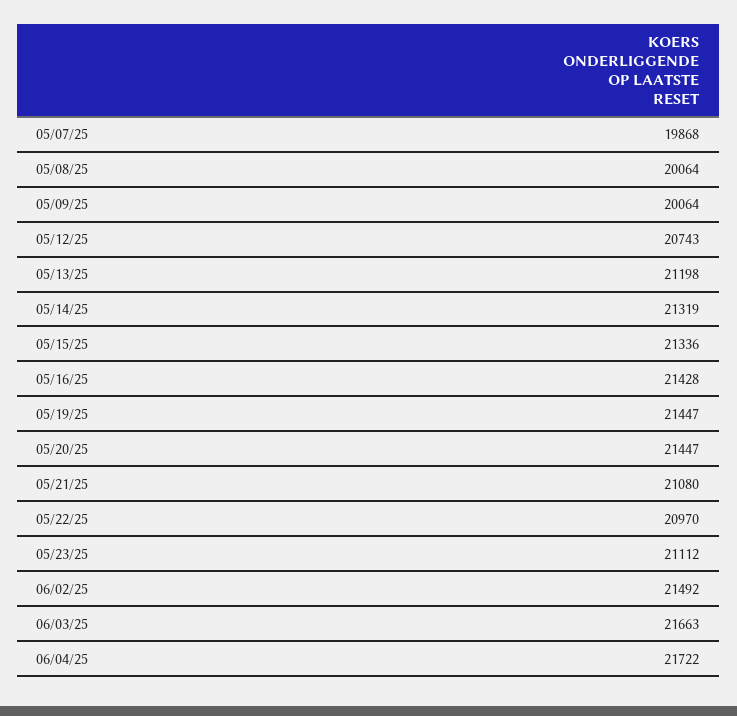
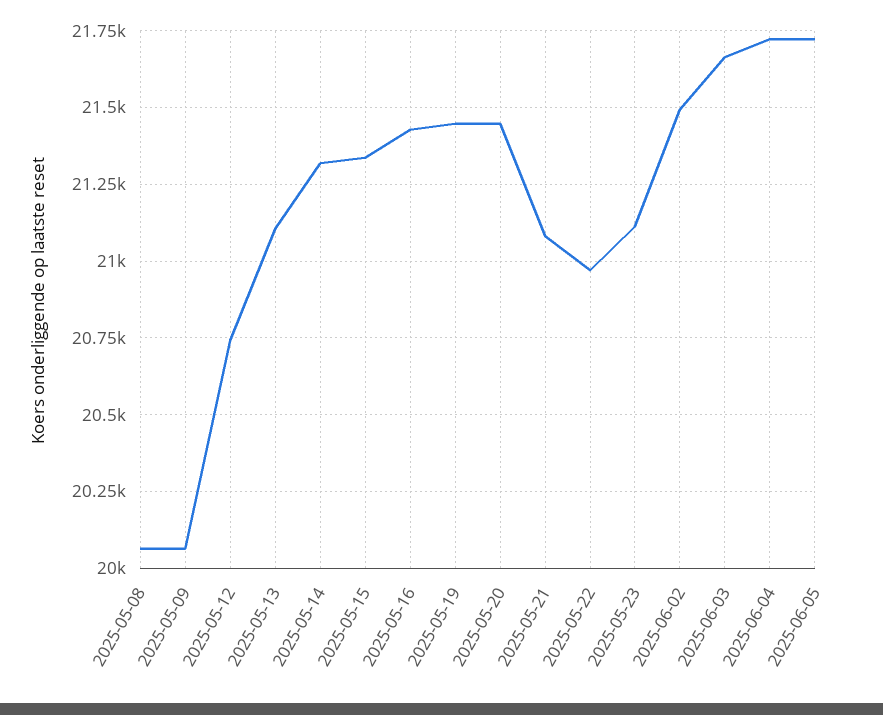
05/07/25: 19868 -> none
05/13/25: 21198 -> 21100
2025-06-05: none -> 21725

